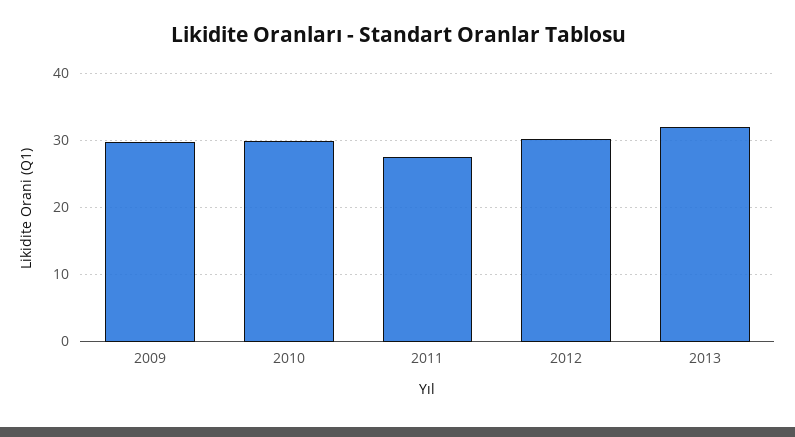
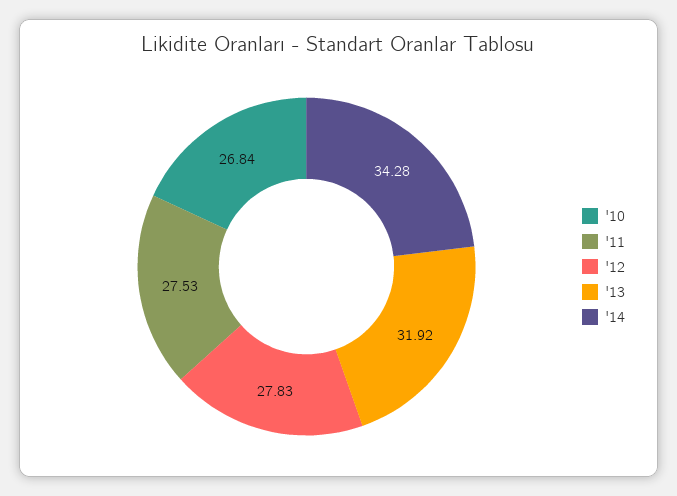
2009: 30 -> none
2010: 30 -> 26.84
2012: 30 -> 27.83
'14: none -> 34.28

